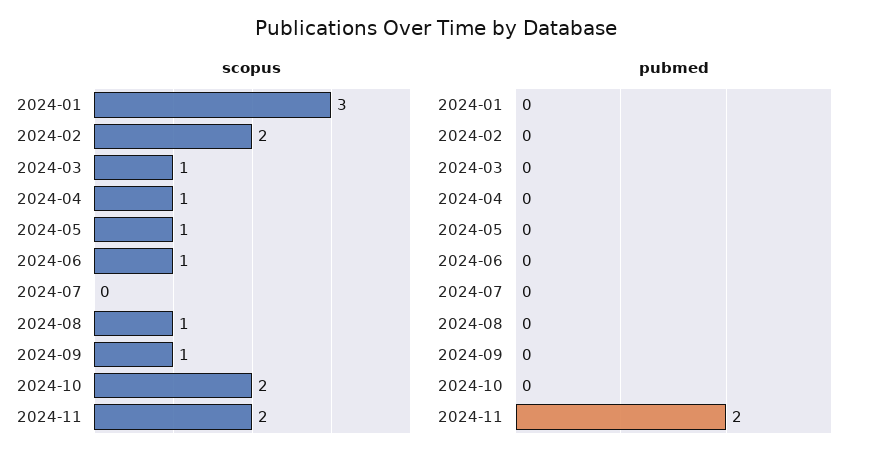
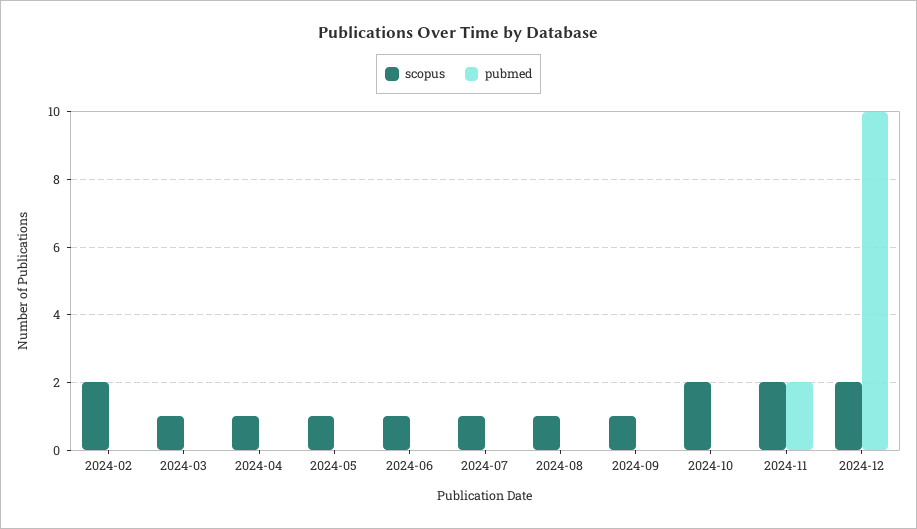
scopus, 2024-01: 3 -> none
scopus, 2024-07: 0 -> 1
pubmed, 2024-01: 0 -> none
scopus, 2024-12: none -> 2
pubmed, 2024-12: none -> 10

